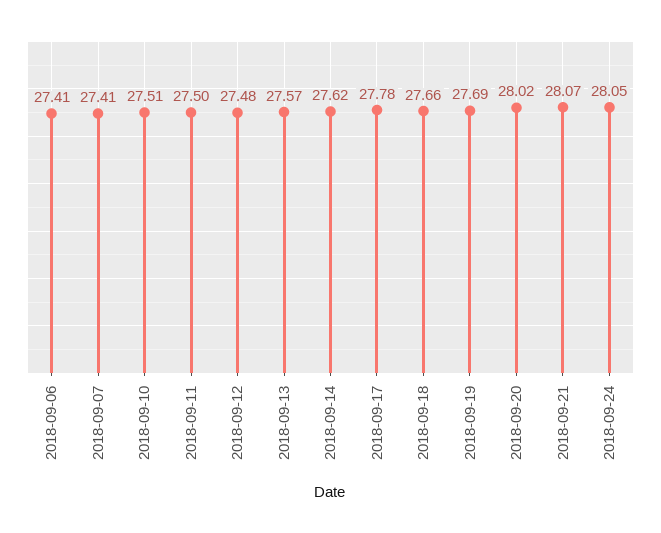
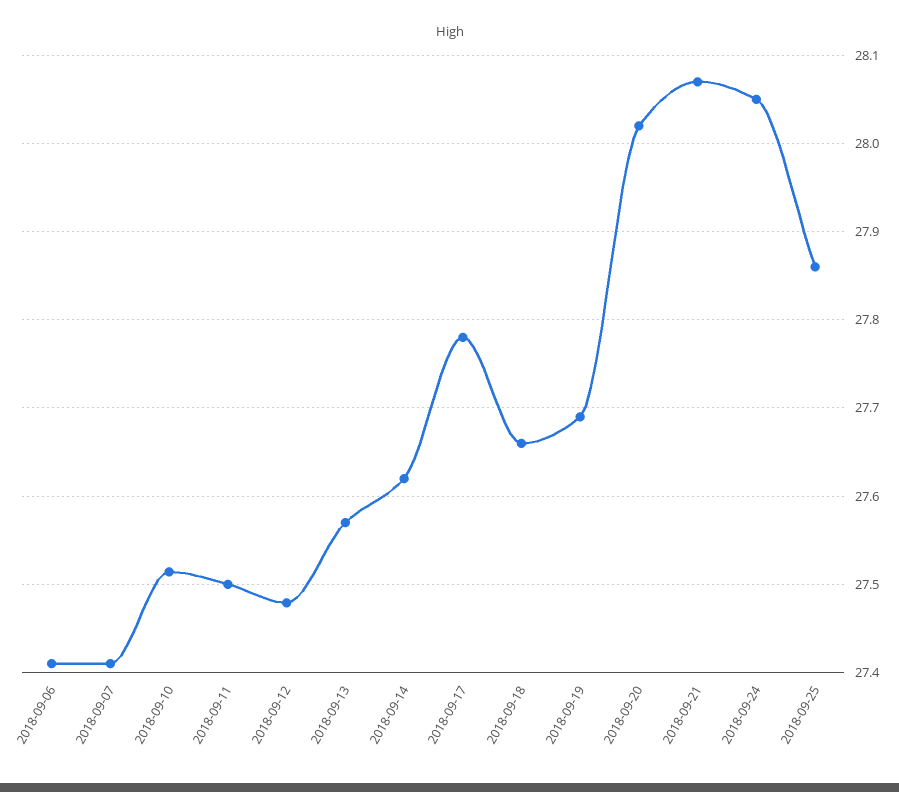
2018-09-25: none -> 27.86

